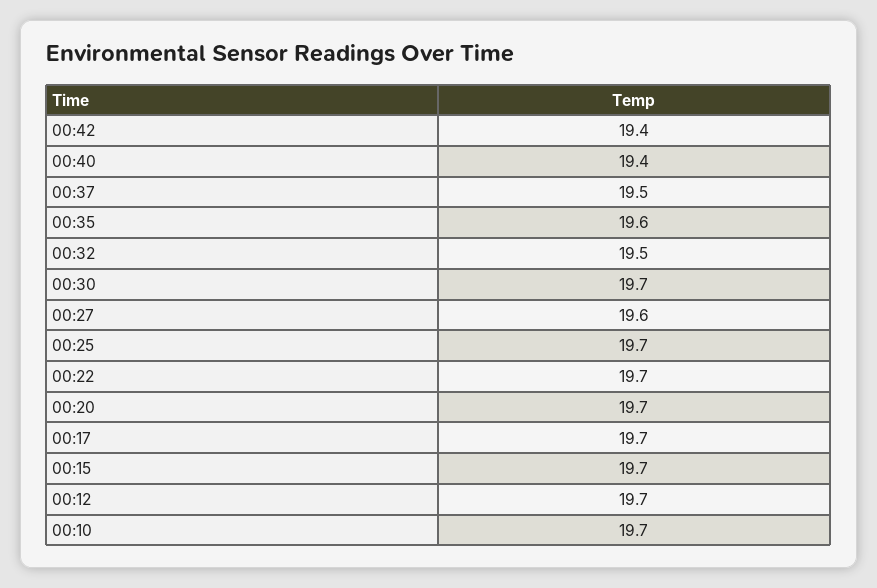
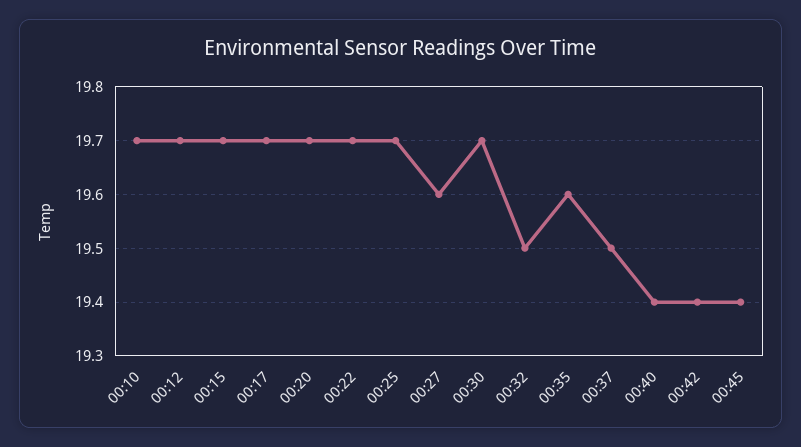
00:45: none -> 19.4

